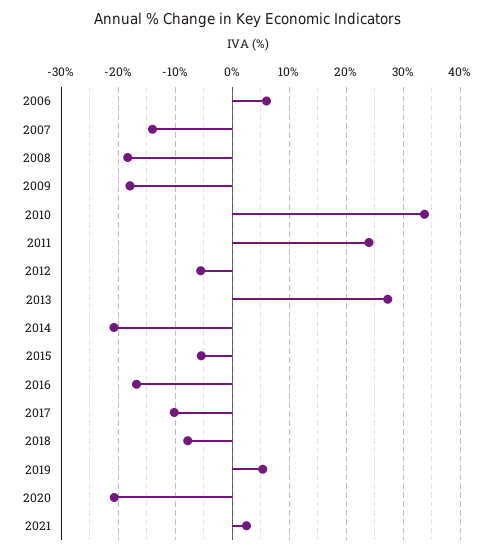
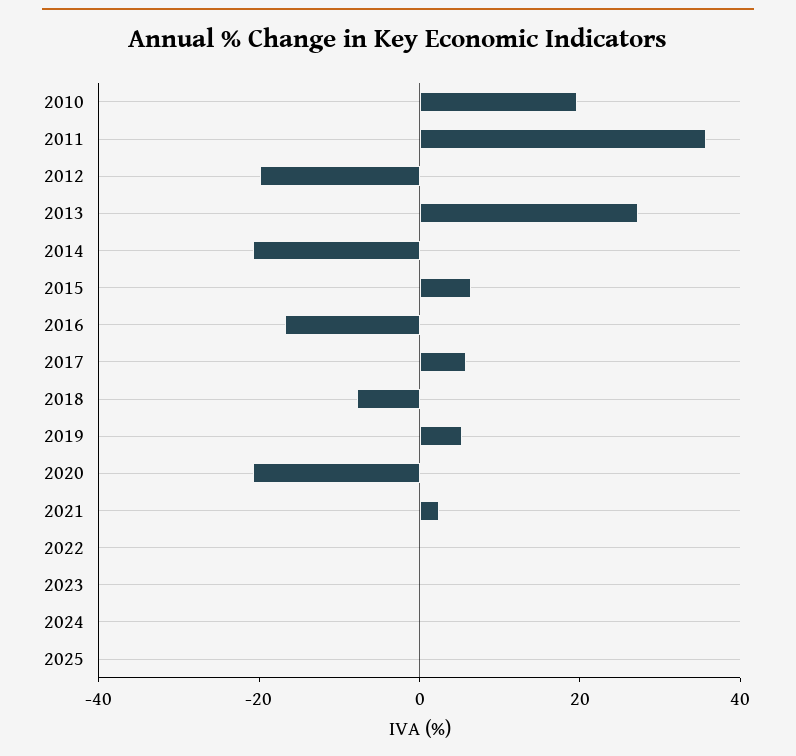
2006: 6 -> none
2007: -14 -> none
2008: -18 -> none
2009: -18 -> none
2010: 34 -> 20
2011: 24 -> 35
2012: -6 -> -20
2015: -6 -> 5
2017: -10 -> 5
2022: none -> 0
2023: none -> 0
2024: none -> 0
2025: none -> 0

